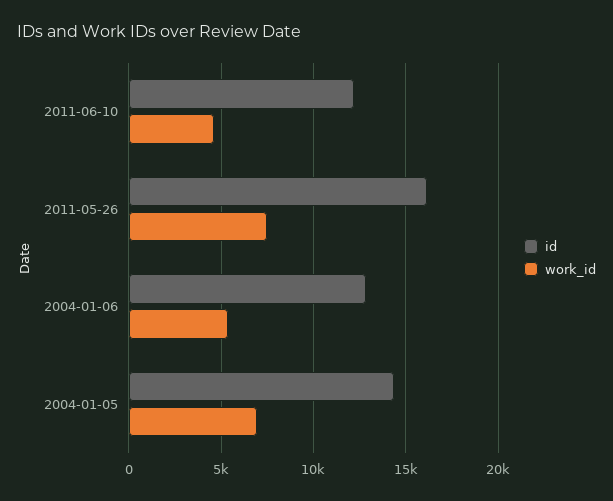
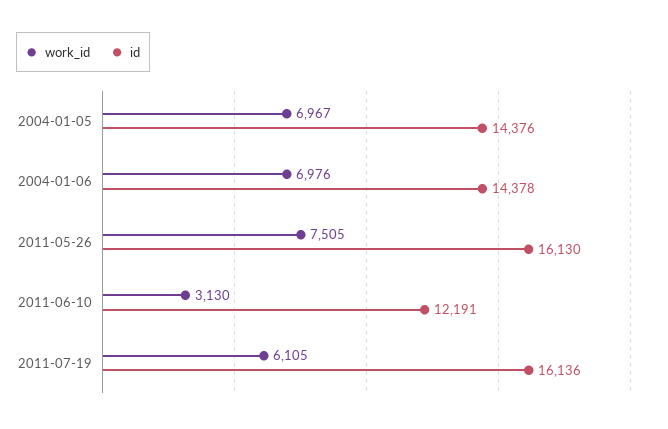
work_id, 2011-06-10: 4500 -> 3130
id, 2004-01-06: 13000 -> 14378
work_id, 2004-01-06: 5500 -> 6976
work_id, 2011-07-19: none -> 6105
id, 2011-07-19: none -> 16136

